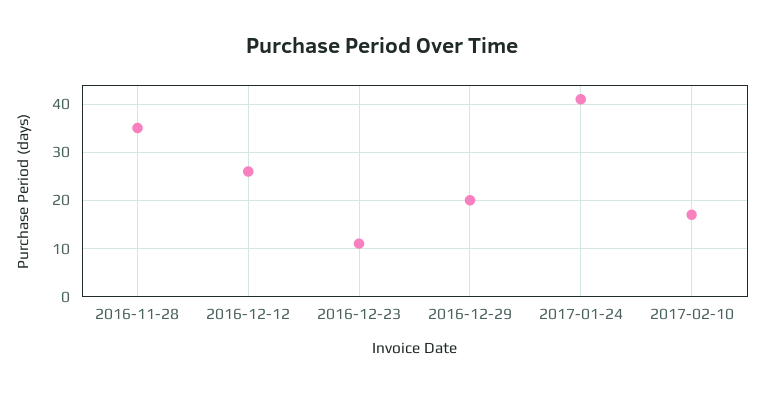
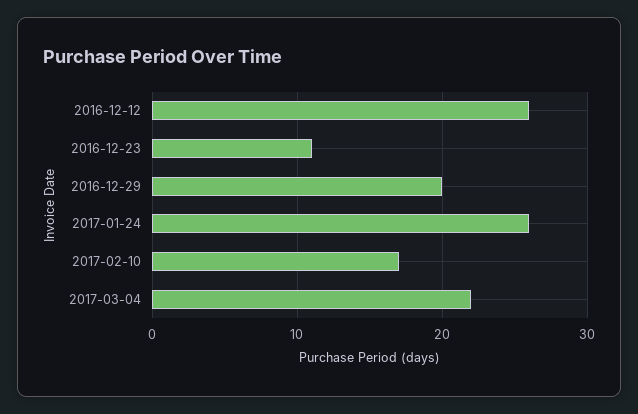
2016-11-28: 35 -> none
2017-01-24: 40 -> 26
2017-03-04: none -> 22

